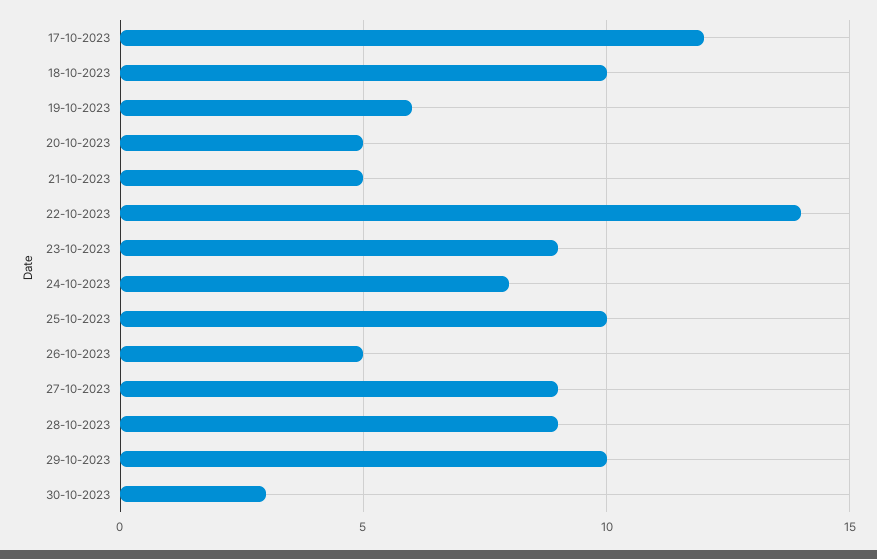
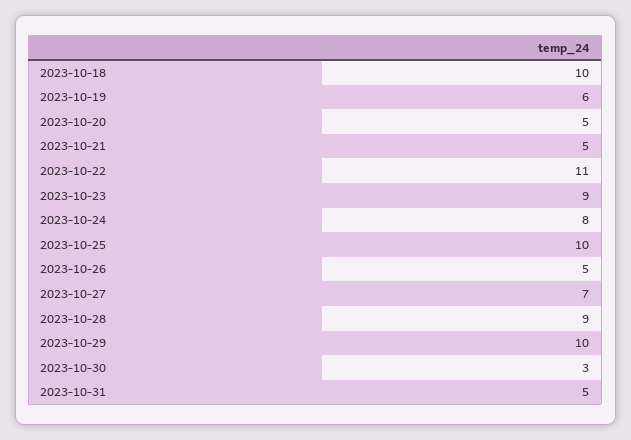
17-10-2023: 12 -> none
22-10-2023: 14 -> 11
27-10-2023: 9 -> 7
2023-10-31: none -> 5

